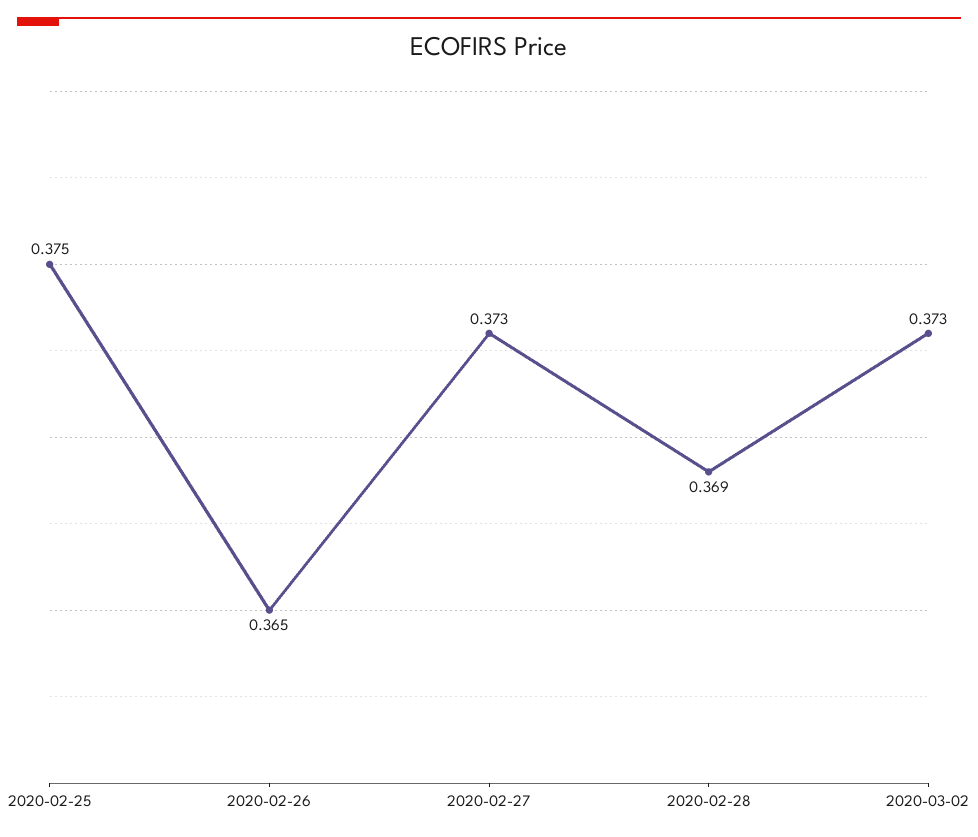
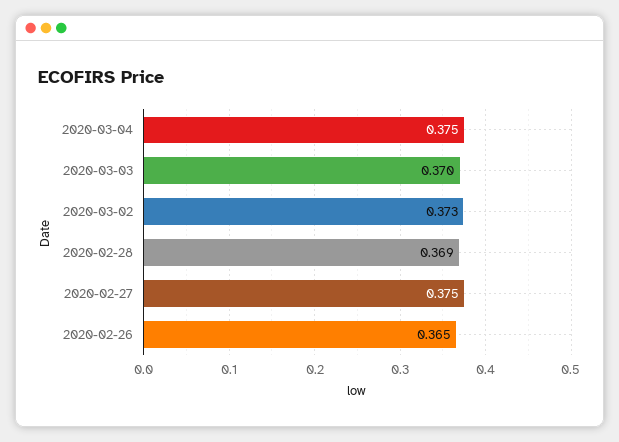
2020-02-25: 0.375 -> none
2020-02-27: 0.373 -> 0.375
2020-03-04: none -> 0.375
2020-03-03: none -> 0.37

